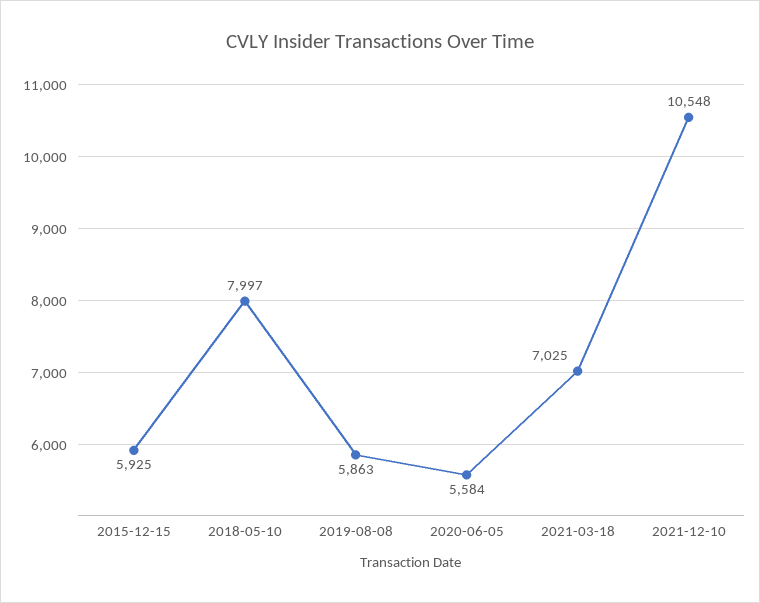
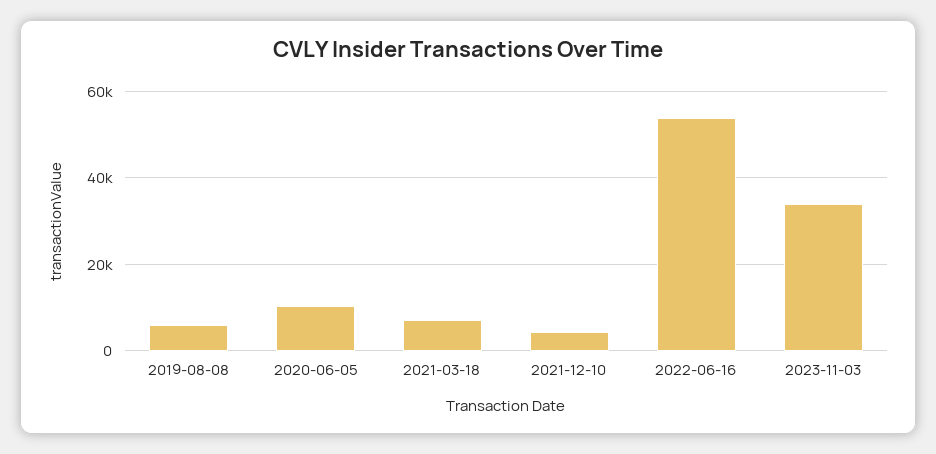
2015-12-15: 5925 -> none
2018-05-10: 7997 -> none
2020-06-05: 5584 -> 10000
2021-12-10: 10548 -> 4000
2022-06-16: none -> 54000
2023-11-03: none -> 34000

